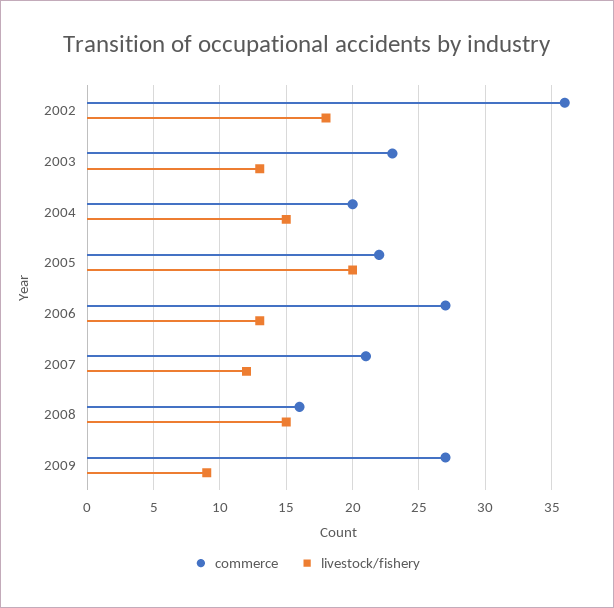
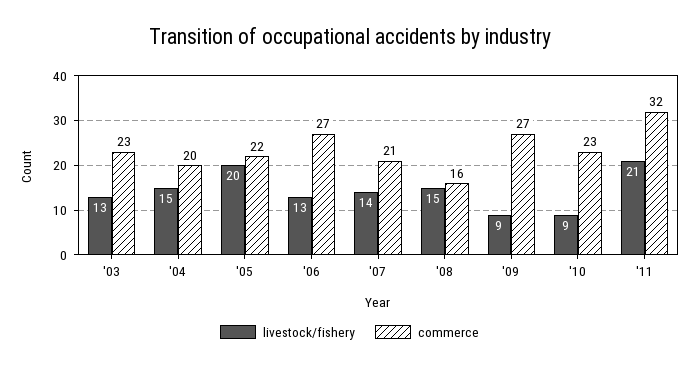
commerce, 2002: 36 -> none
livestock/fishery, 2002: 18 -> none
livestock/fishery, 2007: 12 -> 14
livestock/fishery, '10: none -> 9
commerce, '10: none -> 23
livestock/fishery, '11: none -> 21
commerce, '11: none -> 32

